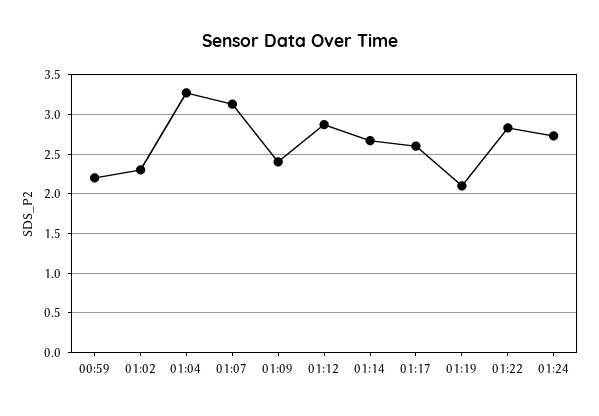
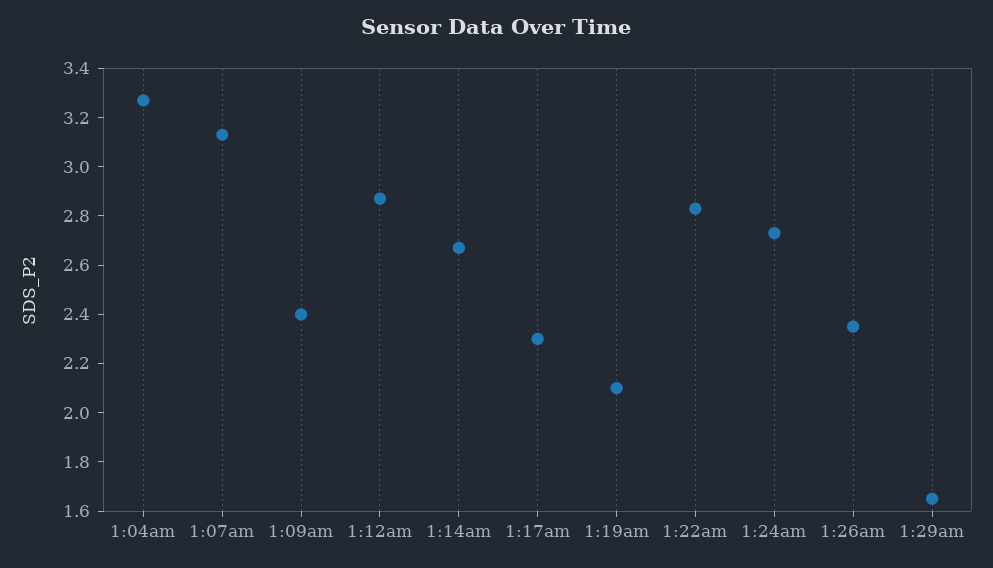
00:59: 2.2 -> none
01:02: 2.3 -> none
01:17: 2.6 -> 2.3
1:26am: none -> 2.35
1:29am: none -> 1.65

